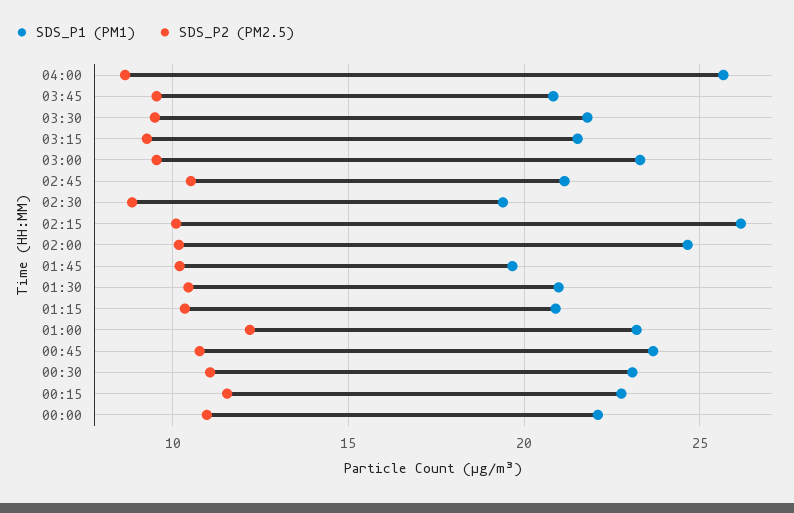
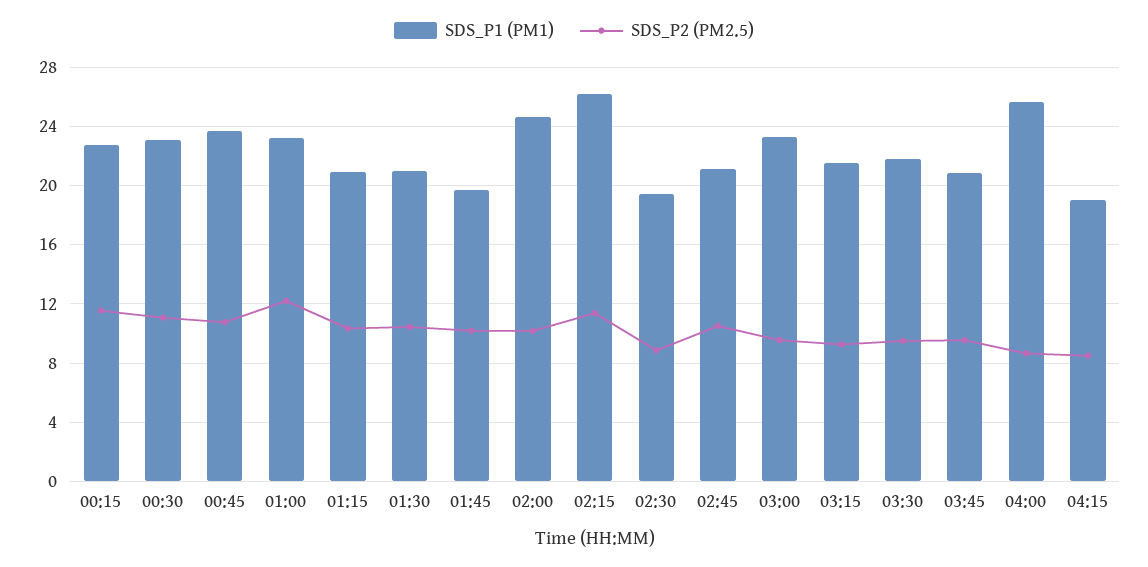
SDS_P2 (PM2.5), 02:15: 10 -> 11.5
SDS_P1 (PM1), 00:00: 22 -> none
SDS_P2 (PM2.5), 00:00: 11 -> none
SDS_P1 (PM1), 04:15: none -> 19
SDS_P2 (PM2.5), 04:15: none -> 8.5

